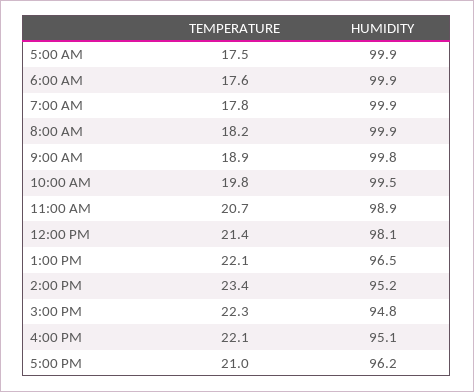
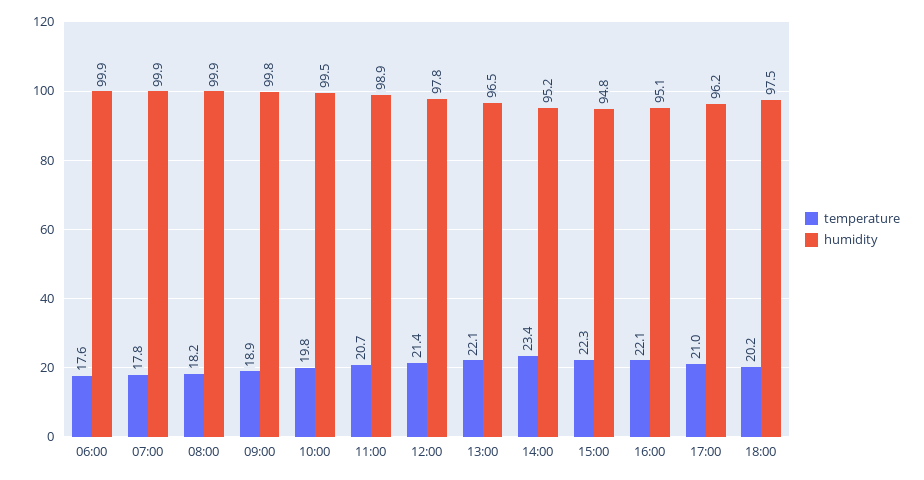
TEMPERATURE, 5:00 AM: 17.5 -> none
HUMIDITY, 5:00 AM: 99.9 -> none
HUMIDITY, 12:00 PM: 98.1 -> 97.8
TEMPERATURE, 18:00: none -> 20.2
HUMIDITY, 18:00: none -> 97.5

